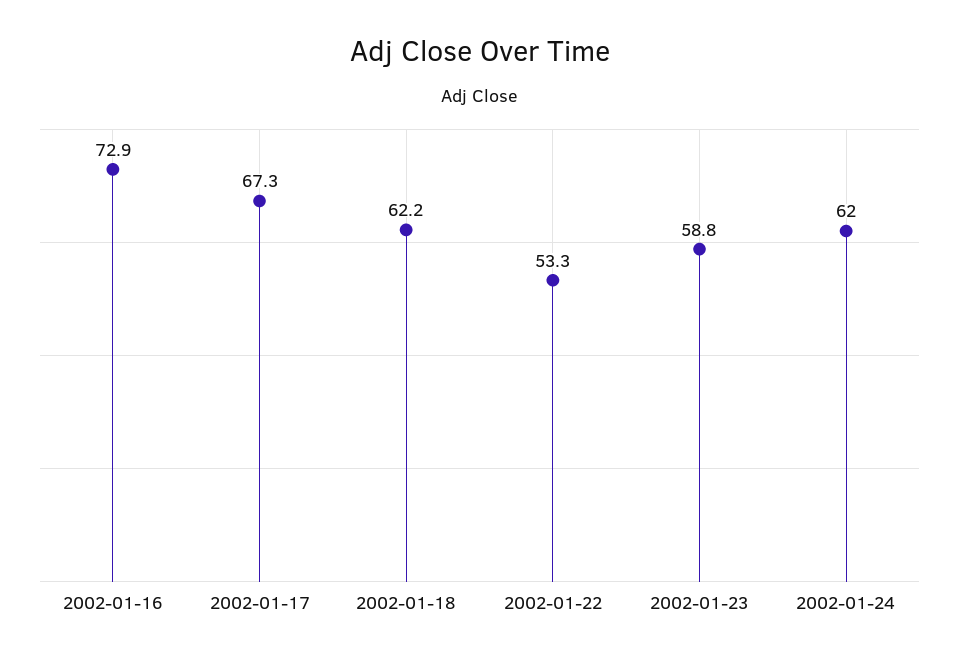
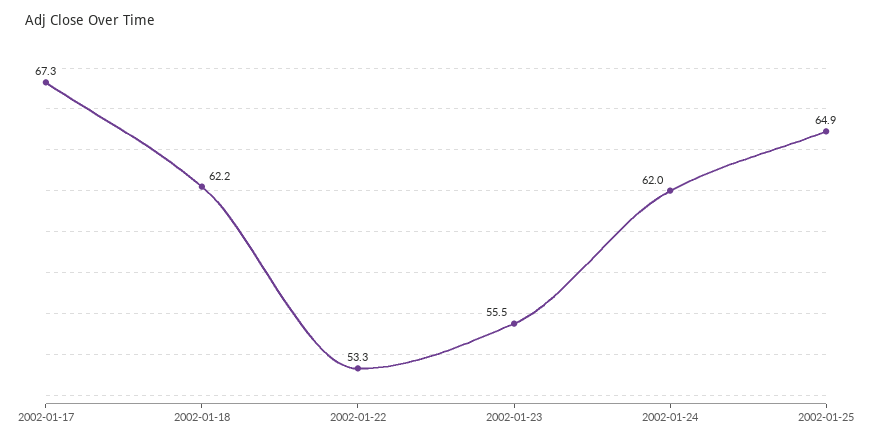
2002-01-16: 72.9 -> none
2002-01-23: 58.8 -> 55.5
2002-01-25: none -> 64.9

